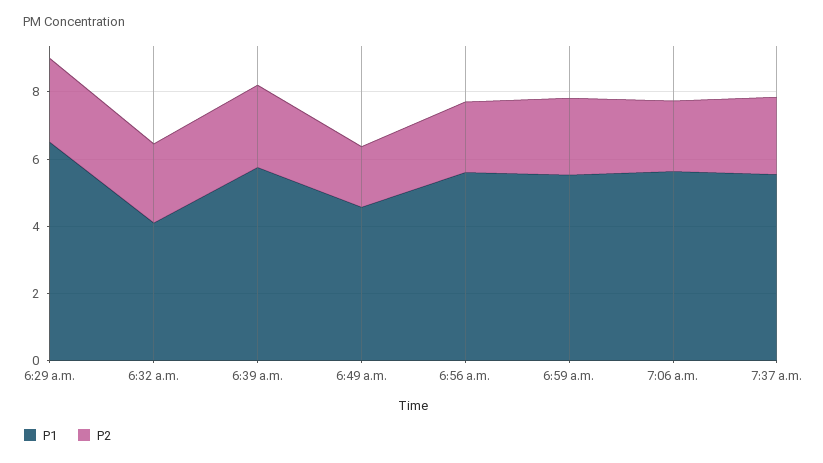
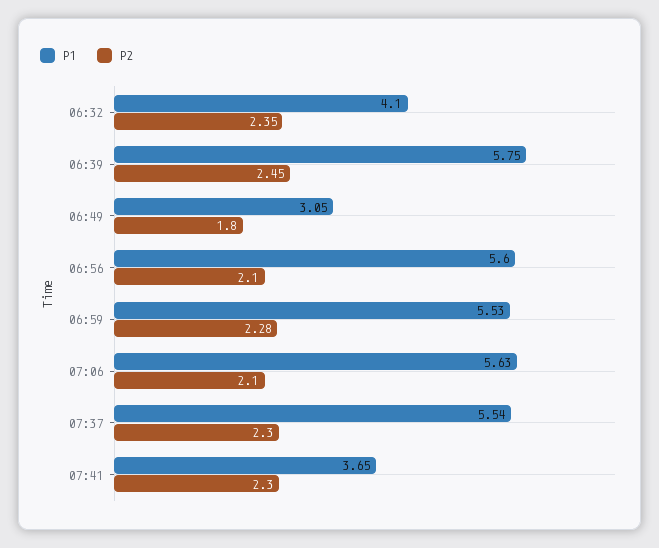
P1, 6:29 a.m.: 6.5 -> none
P2, 6:29 a.m.: 2.5 -> none
P1, 6:49 a.m.: 4.5 -> 3.05
P1, 07:41: none -> 3.65
P2, 07:41: none -> 2.3

